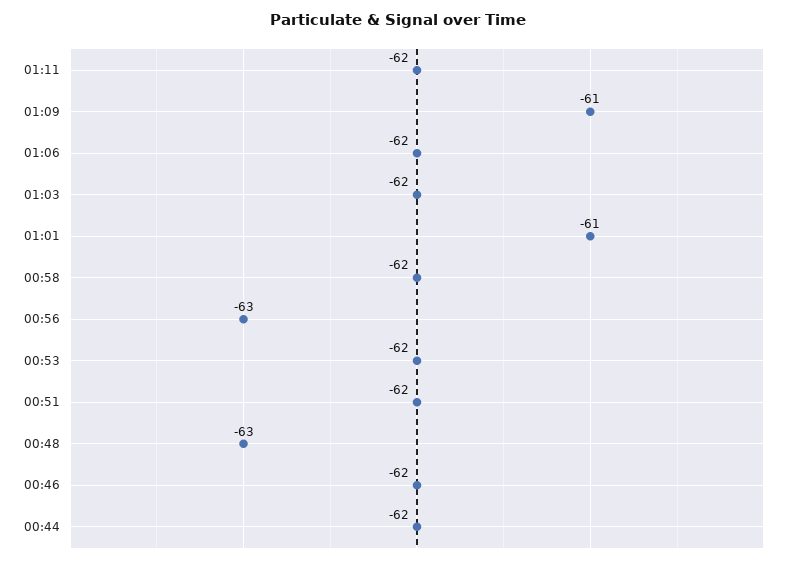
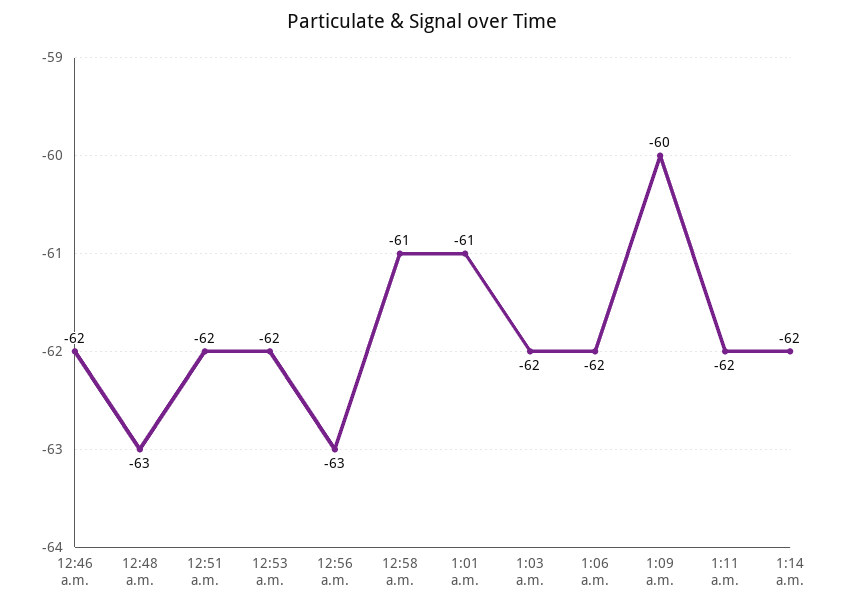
01:09: -61 -> -60
00:58: -62 -> -61
00:44: -62 -> none
1:14 a.m.: none -> -62

